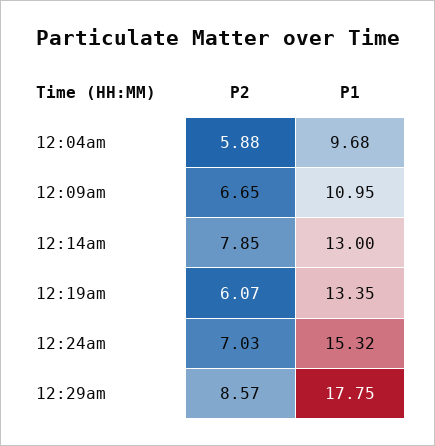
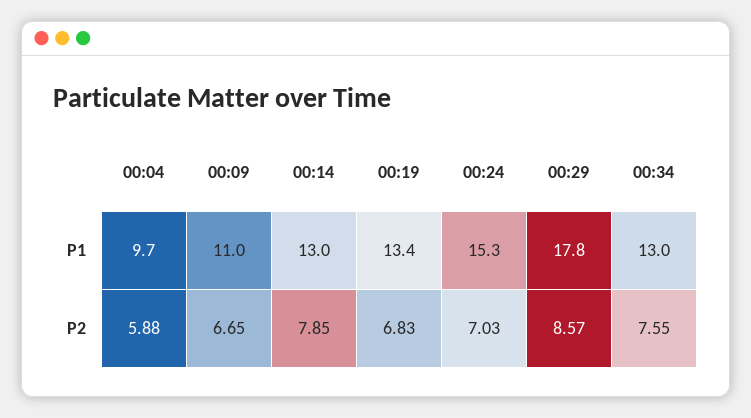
P2, 12:19am: 6.07 -> 6.83
P1, 00:34: none -> 13
P2, 00:34: none -> 7.55

